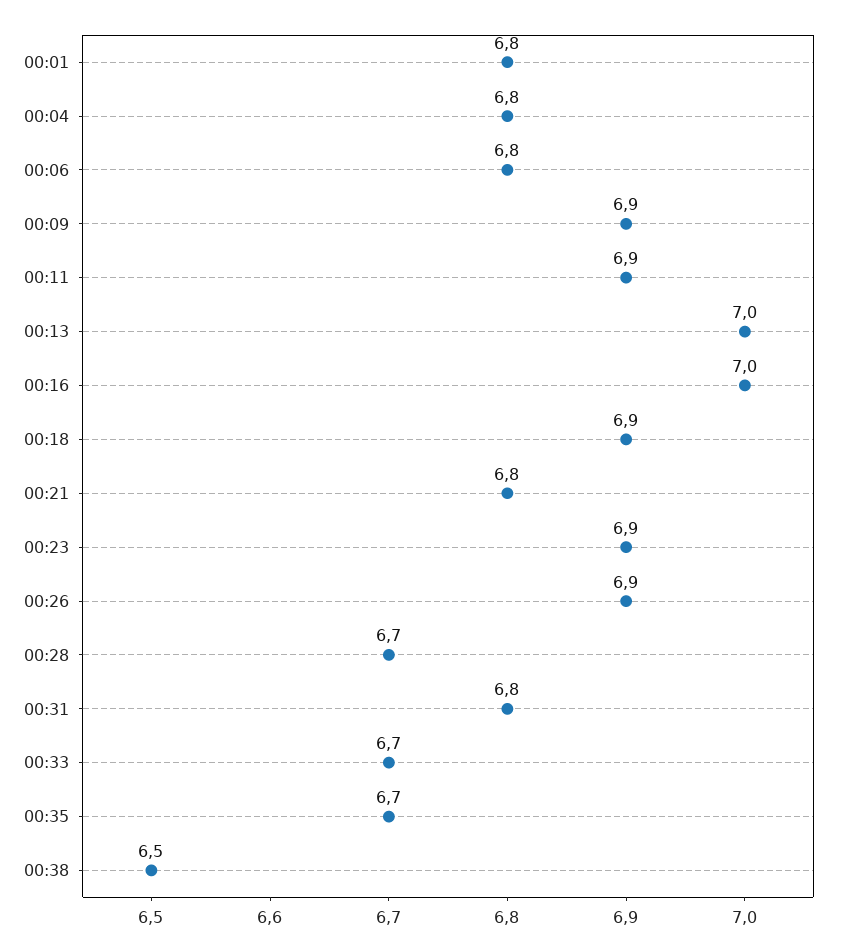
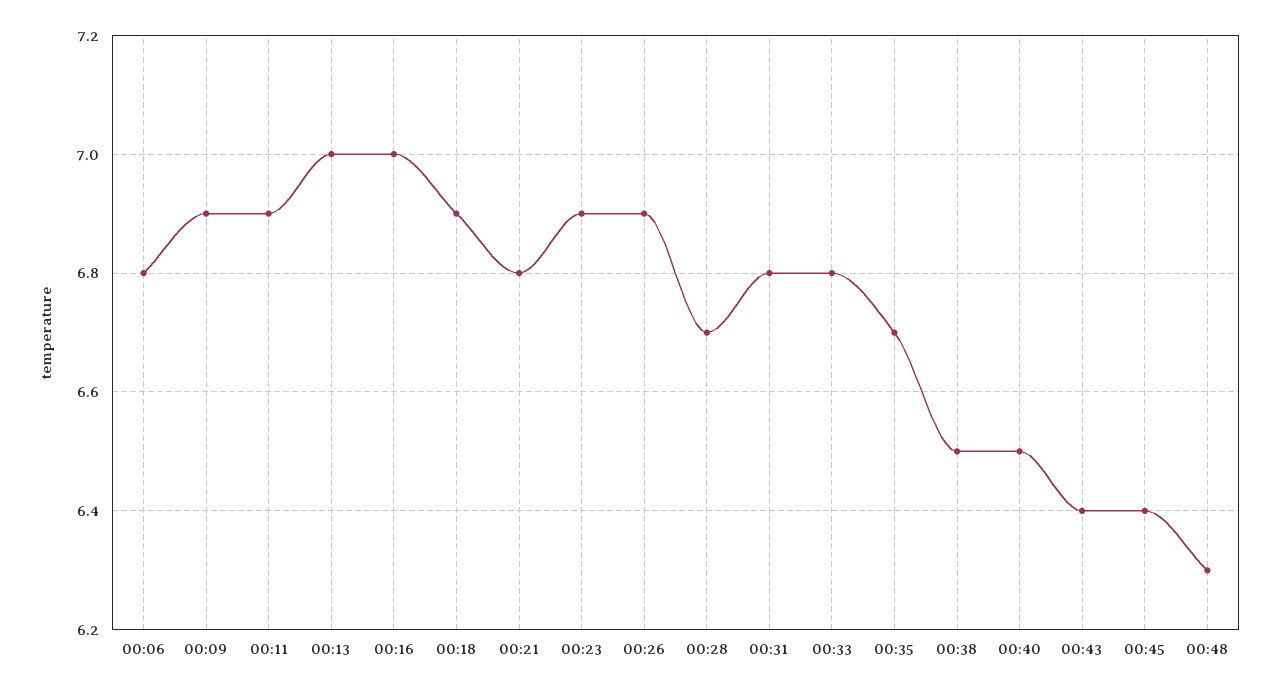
00:01: 6.8 -> none
00:04: 6.8 -> none
00:33: 6.7 -> 6.8
00:40: none -> 6.5
00:43: none -> 6.4
00:45: none -> 6.4
00:48: none -> 6.3

